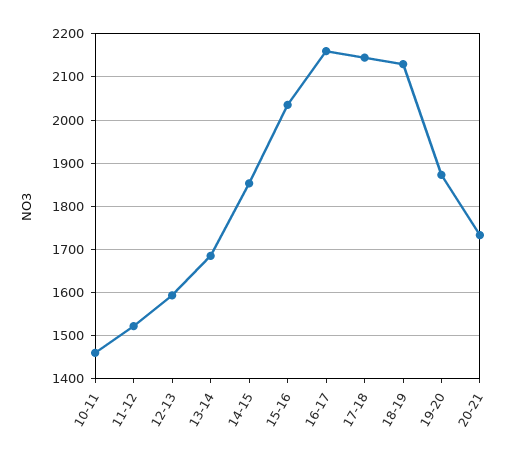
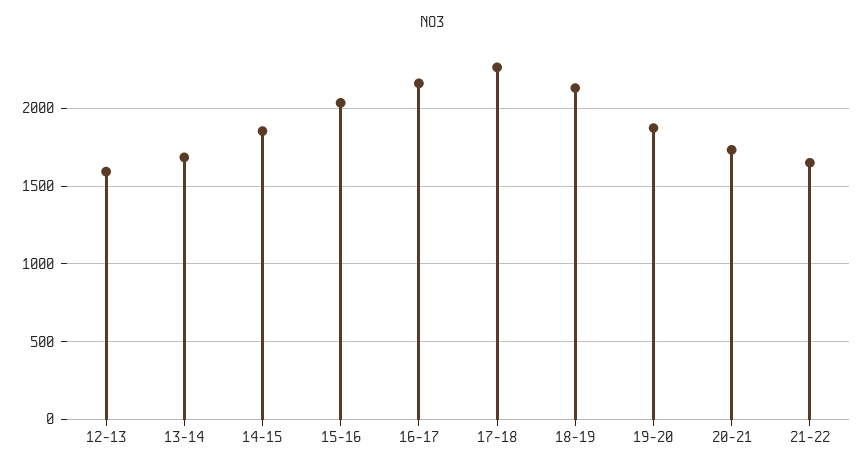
10-11: 1460 -> none
11-12: 1520 -> none
17-18: 2140 -> 2250
21-22: none -> 1650

